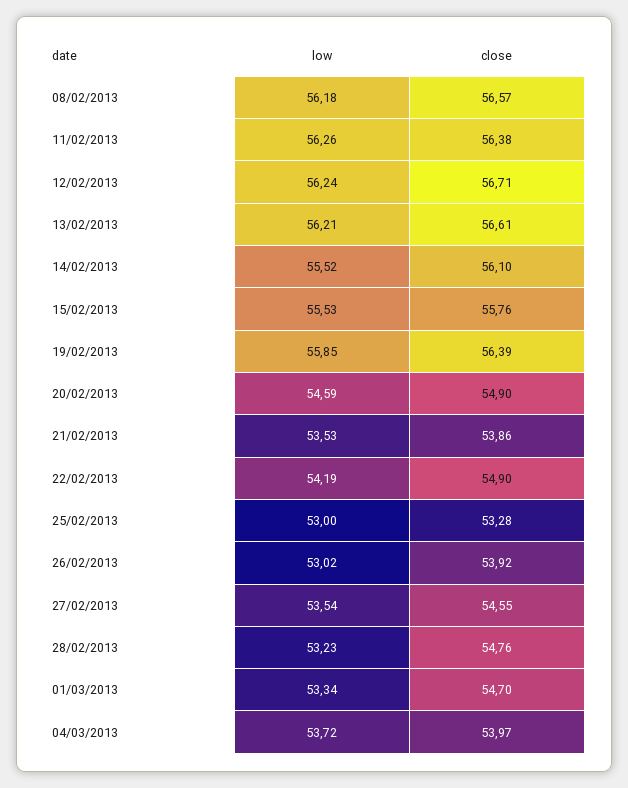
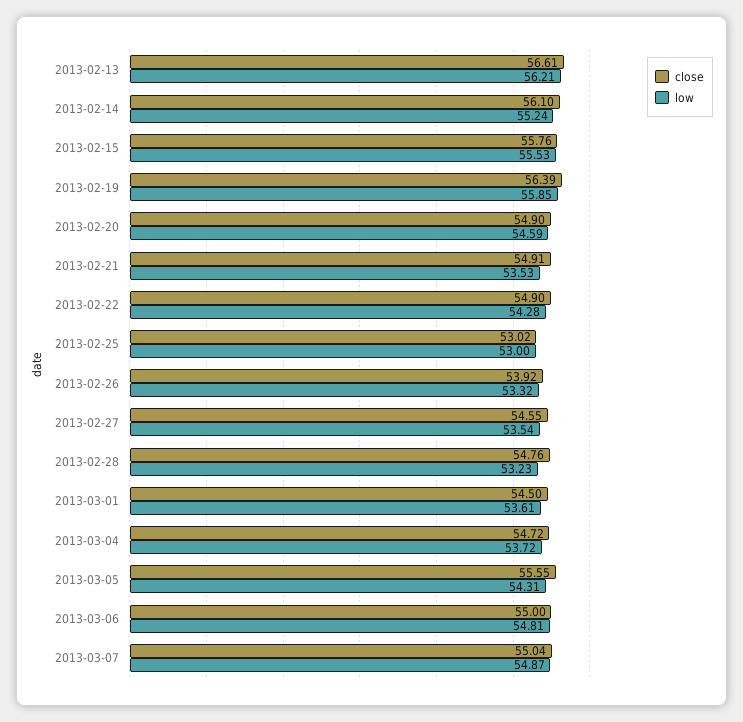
low, 08/02/2013: 56.18 -> none
close, 08/02/2013: 56.57 -> none
low, 11/02/2013: 56.26 -> none
close, 11/02/2013: 56.38 -> none
low, 12/02/2013: 56.24 -> none
close, 12/02/2013: 56.71 -> none
low, 14/02/2013: 55.52 -> 55.24
close, 21/02/2013: 53.86 -> 54.91
low, 22/02/2013: 54.19 -> 54.28
close, 25/02/2013: 53.28 -> 53.02
low, 26/02/2013: 53.02 -> 53.32
low, 01/03/2013: 53.34 -> 53.61
close, 01/03/2013: 54.7 -> 54.5
close, 04/03/2013: 53.97 -> 54.72
close, 2013-03-05: none -> 55.55
low, 2013-03-05: none -> 54.31
close, 2013-03-06: none -> 55
low, 2013-03-06: none -> 54.81
close, 2013-03-07: none -> 55.04
low, 2013-03-07: none -> 54.87

